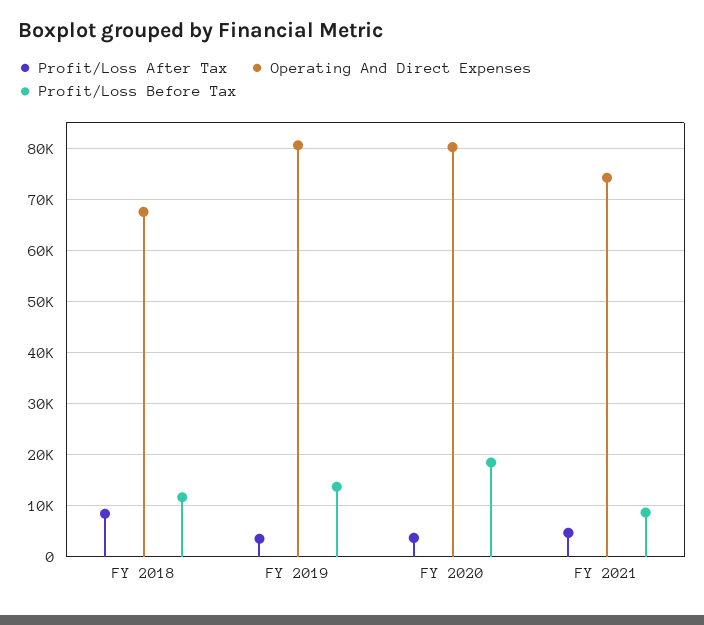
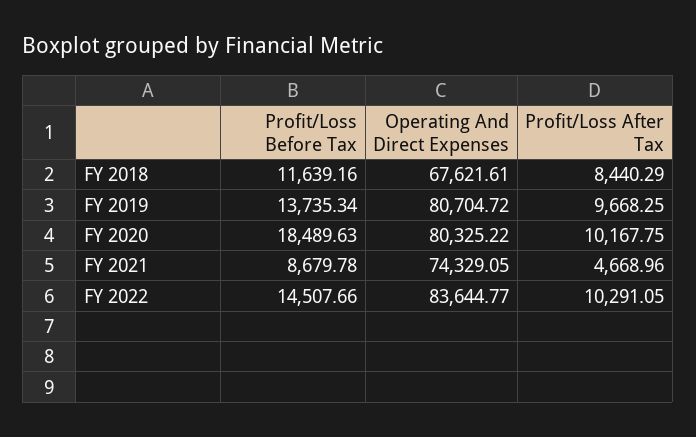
Profit/Loss After Tax, FY 2019: 4000 -> 9668.25
Profit/Loss After Tax, FY 2020: 4000 -> 10167.75
Profit/Loss Before Tax, FY 2022: none -> 14507.66
Operating And Direct Expenses, FY 2022: none -> 83644.77
Profit/Loss After Tax, FY 2022: none -> 10291.05

